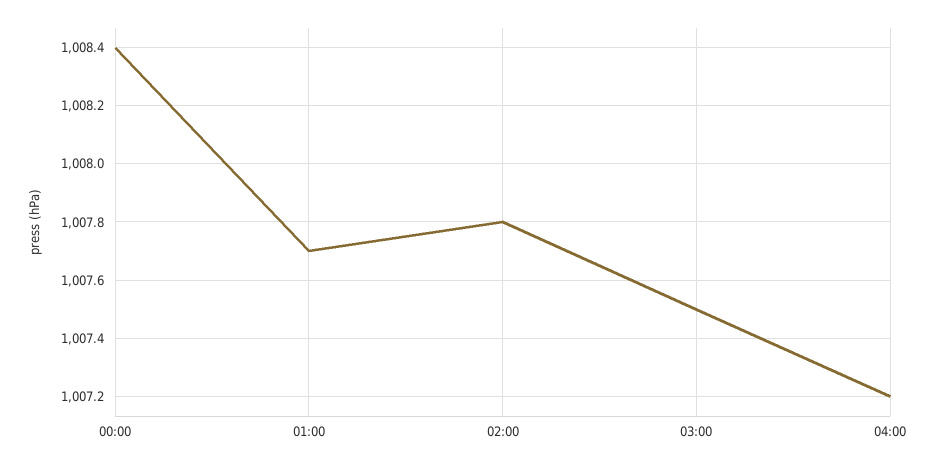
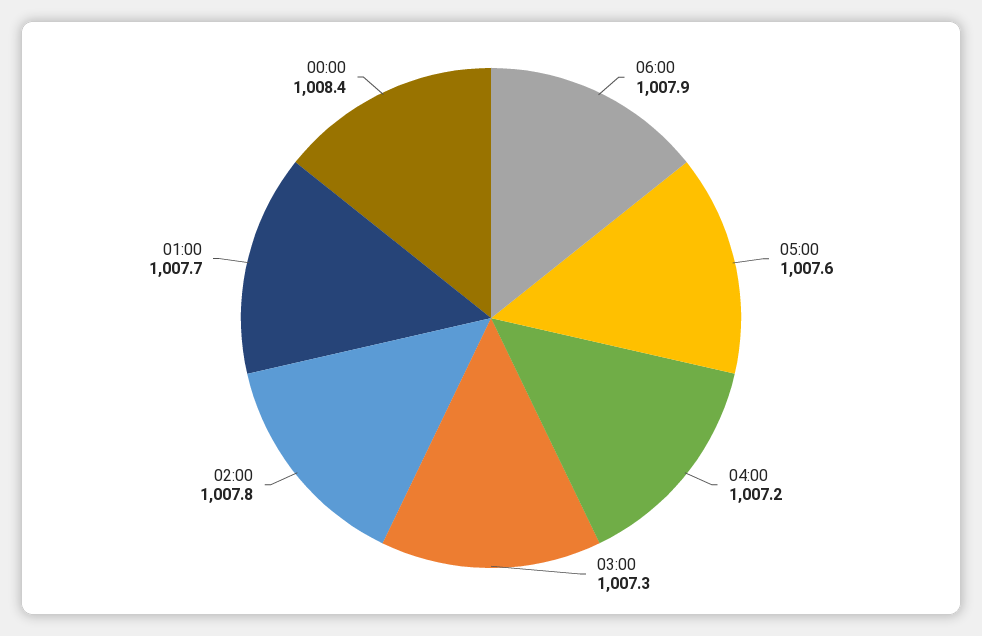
03:00: 1007.5 -> 1007.3
06:00: none -> 1007.9
05:00: none -> 1007.6

